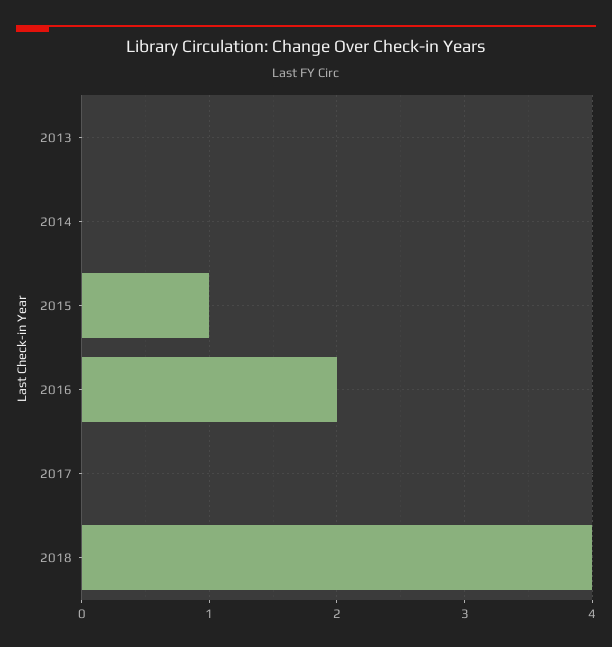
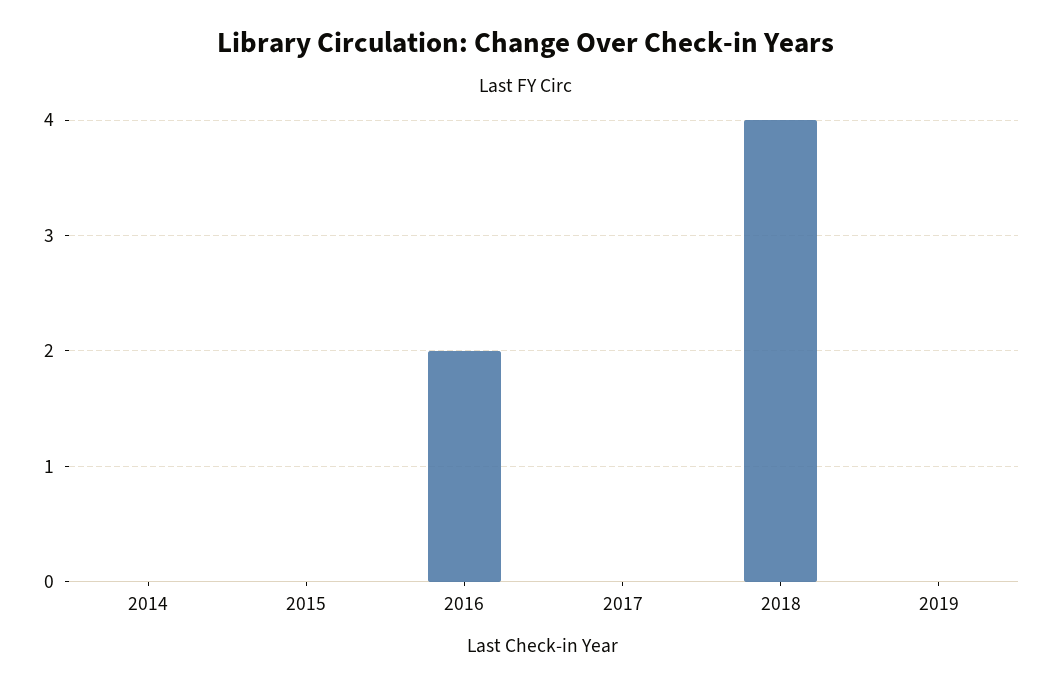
2013: 0 -> none
2015: 1 -> 0
2019: none -> 0

